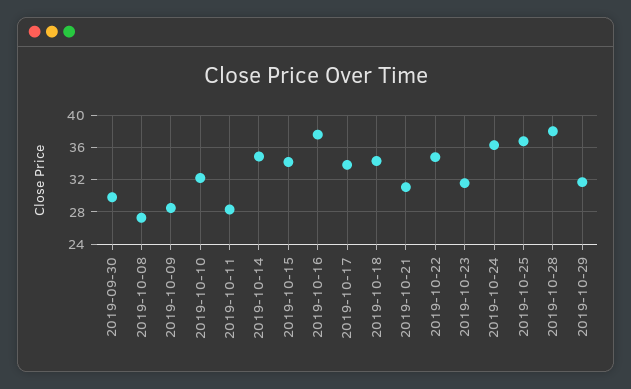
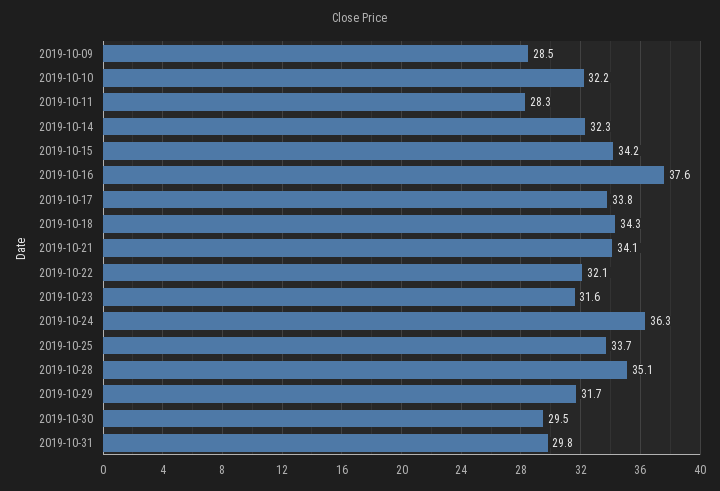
2019-09-30: 30 -> none
2019-10-08: 27 -> none
2019-10-14: 35 -> 32.3
2019-10-21: 31 -> 34.1
2019-10-22: 35 -> 32.1
2019-10-25: 37 -> 33.7
2019-10-28: 38 -> 35.1
2019-10-30: none -> 29.5
2019-10-31: none -> 29.8

